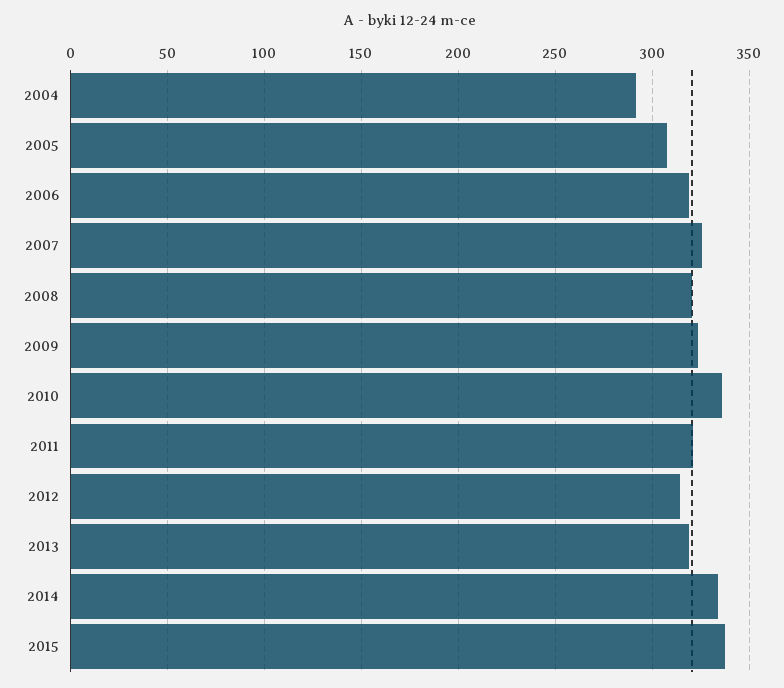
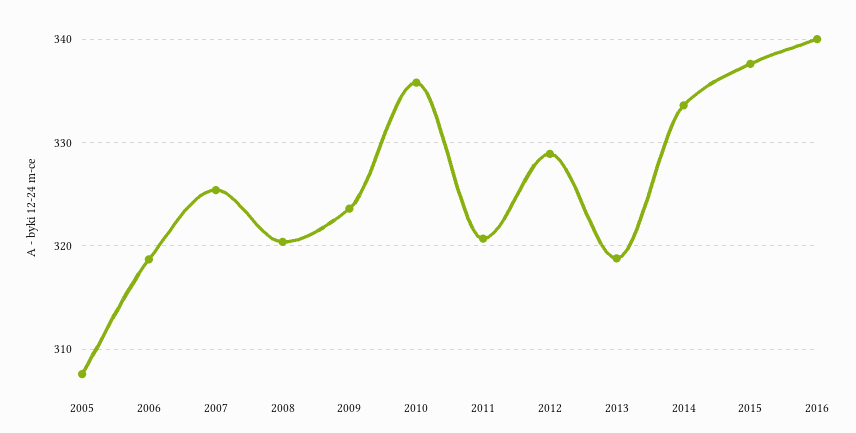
2004: 290 -> none
2012: 315 -> 329
2016: none -> 340

